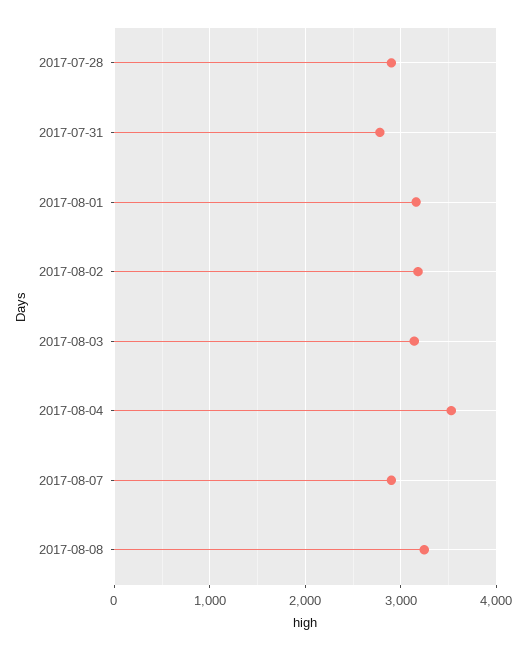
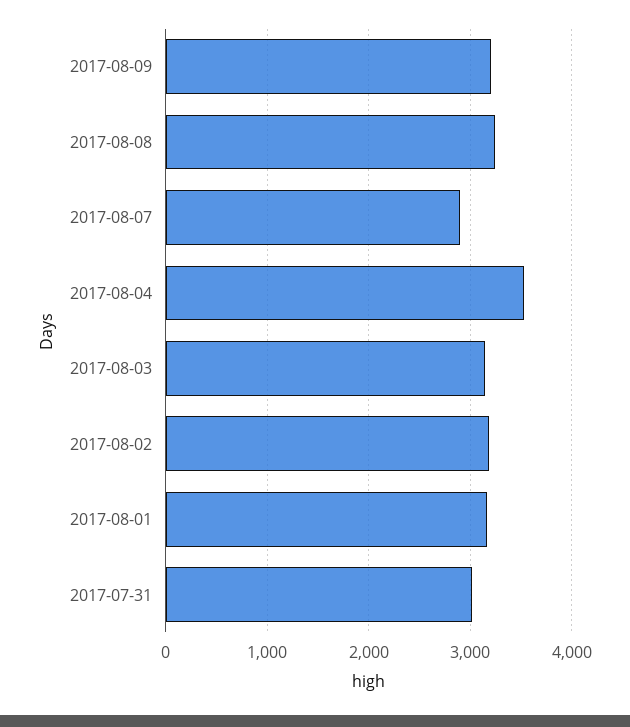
2017-07-28: 2900 -> none
2017-07-31: 2800 -> 3000
2017-08-09: none -> 3200

